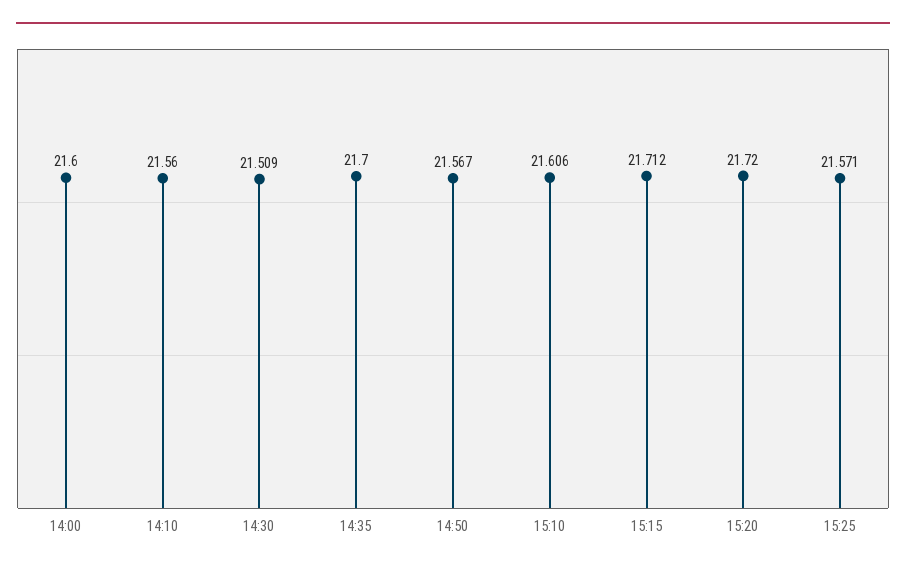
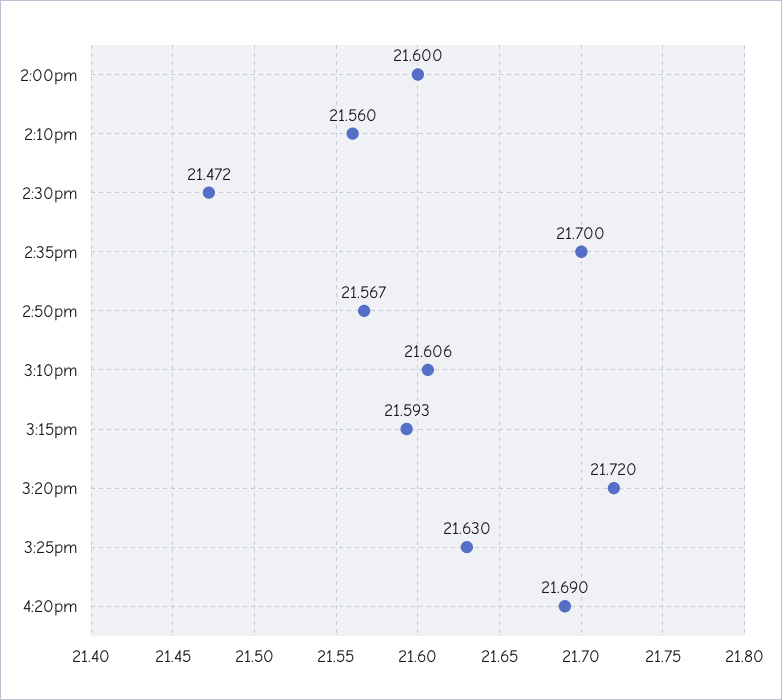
14:30: 21.509 -> 21.472
15:15: 21.712 -> 21.593
15:25: 21.571 -> 21.63
4:20pm: none -> 21.69

